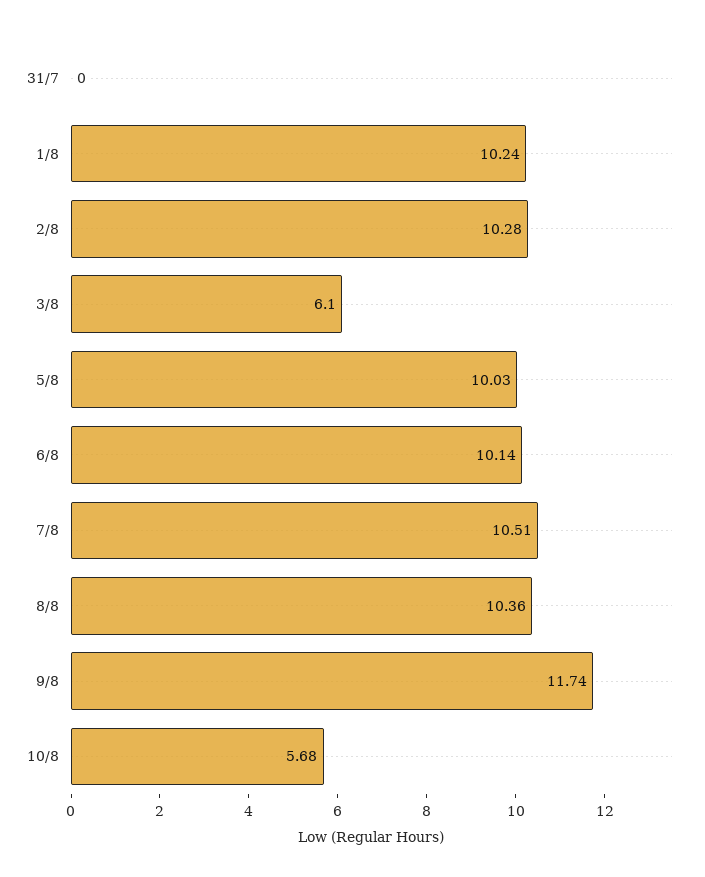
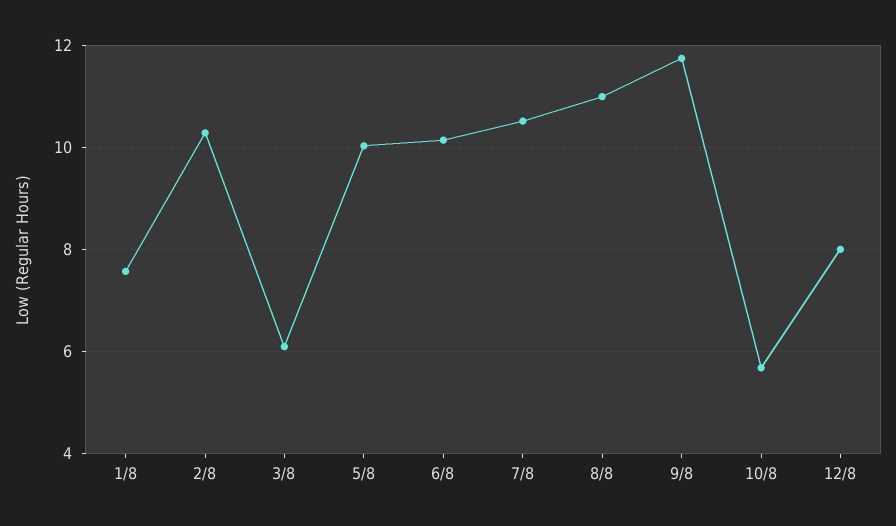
31/7: 0 -> none
1/8: 10.24 -> 7.6
8/8: 10.36 -> 11
12/8: none -> 8

